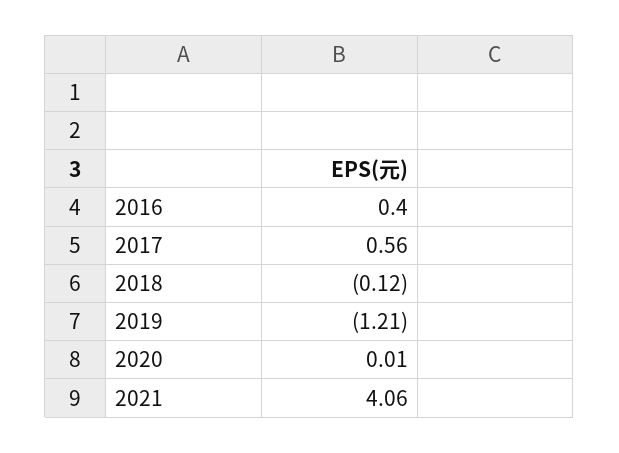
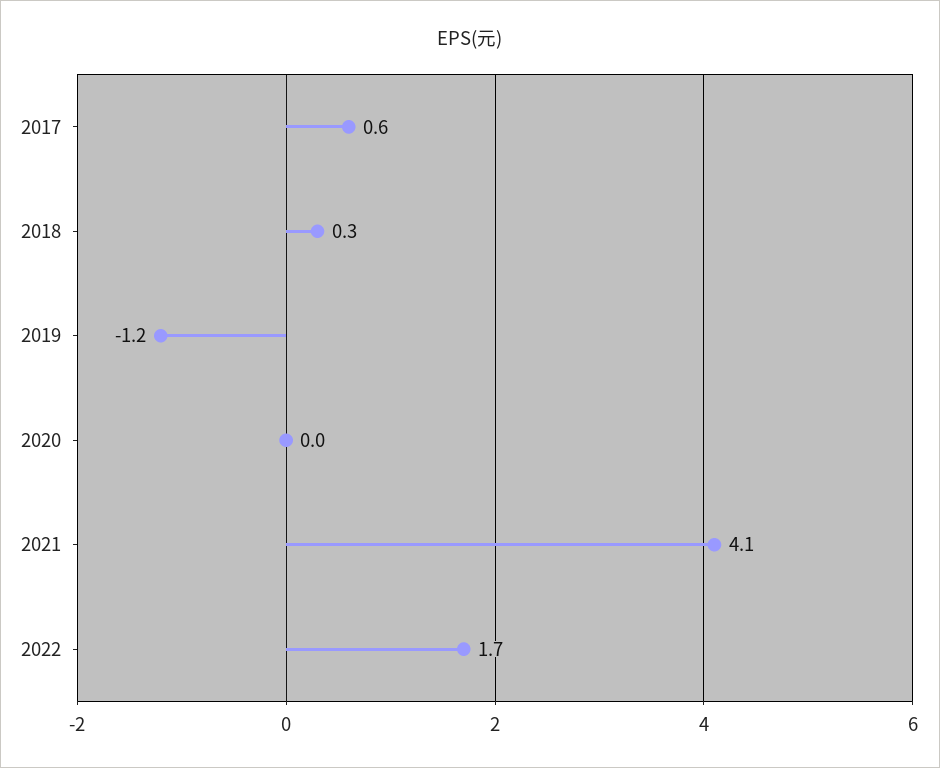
2016: 0.4 -> none
2018: -0.12 -> 0.3
2022: none -> 1.7

